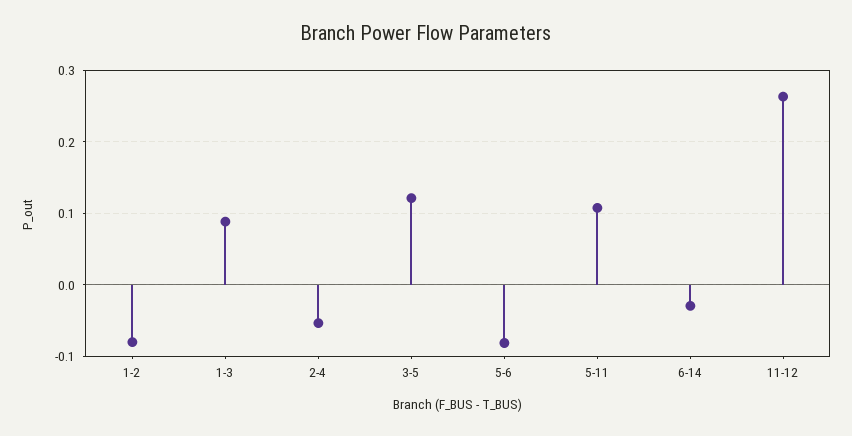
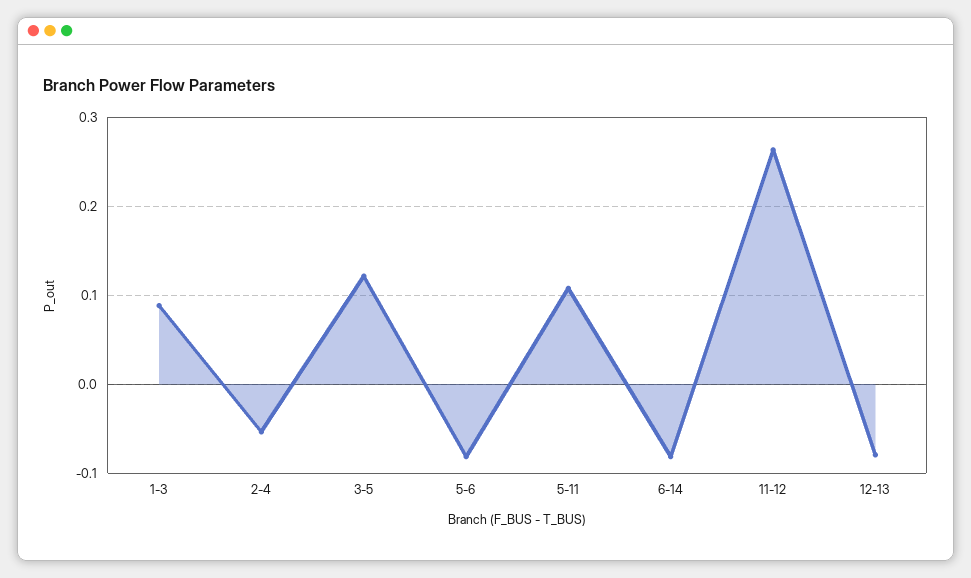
1-2: -0.08 -> none
6-14: -0.03 -> -0.08
12-13: none -> -0.08

